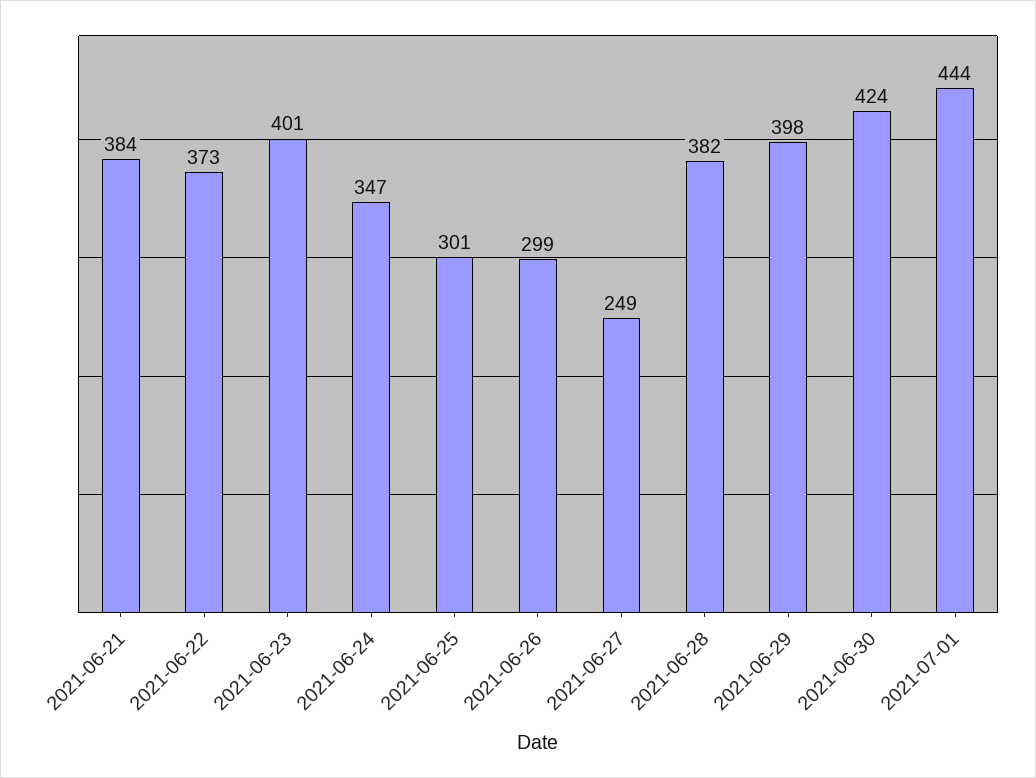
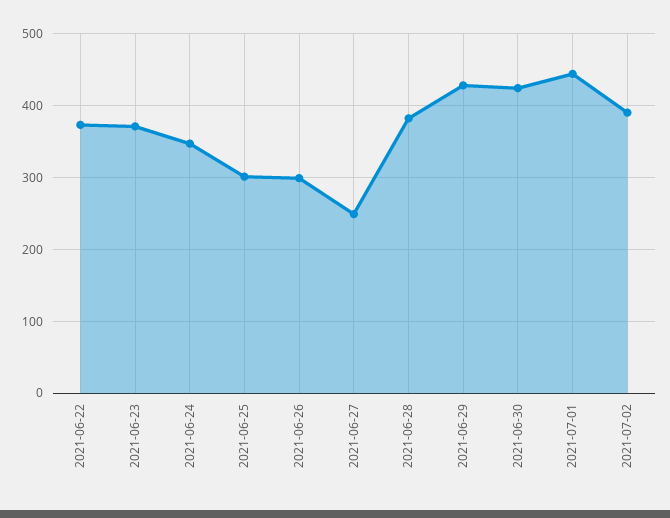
2021-06-21: 384 -> none
2021-06-23: 401 -> 370
2021-06-29: 398 -> 430
2021-07-02: none -> 390

